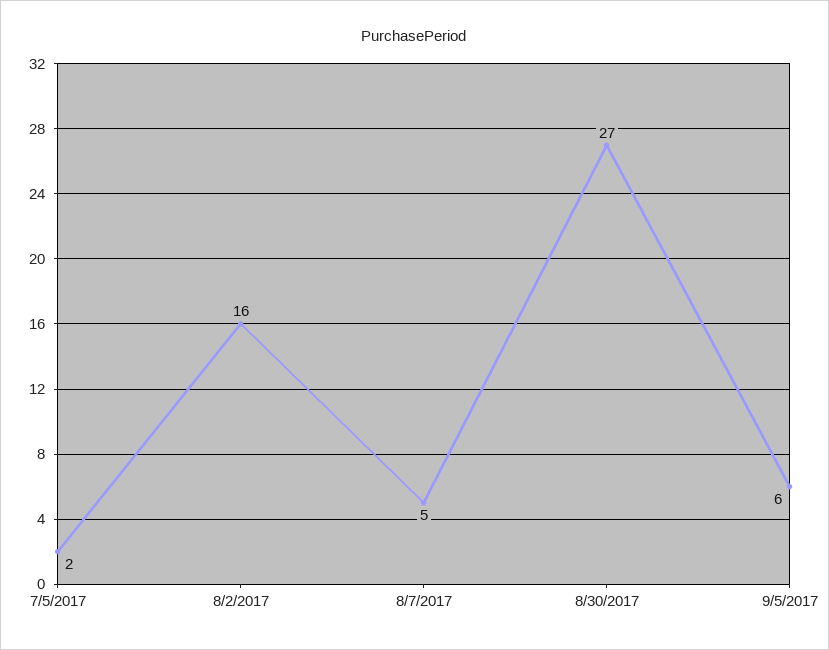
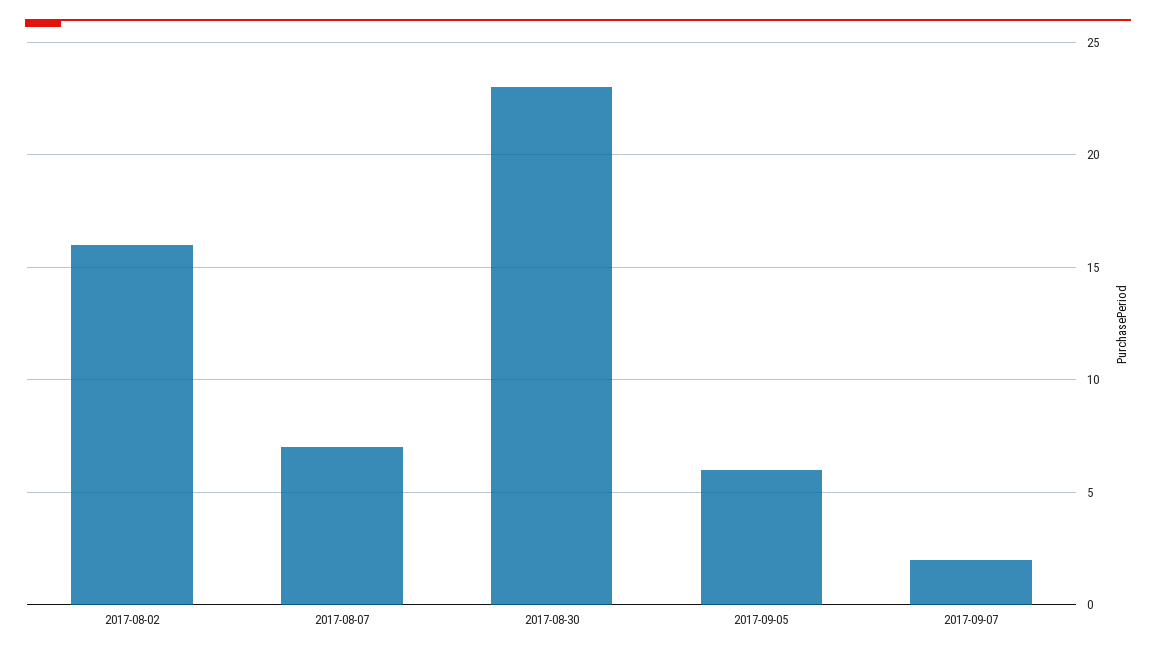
7/5/2017: 2 -> none
8/7/2017: 5 -> 7
8/30/2017: 27 -> 23
2017-09-07: none -> 2

